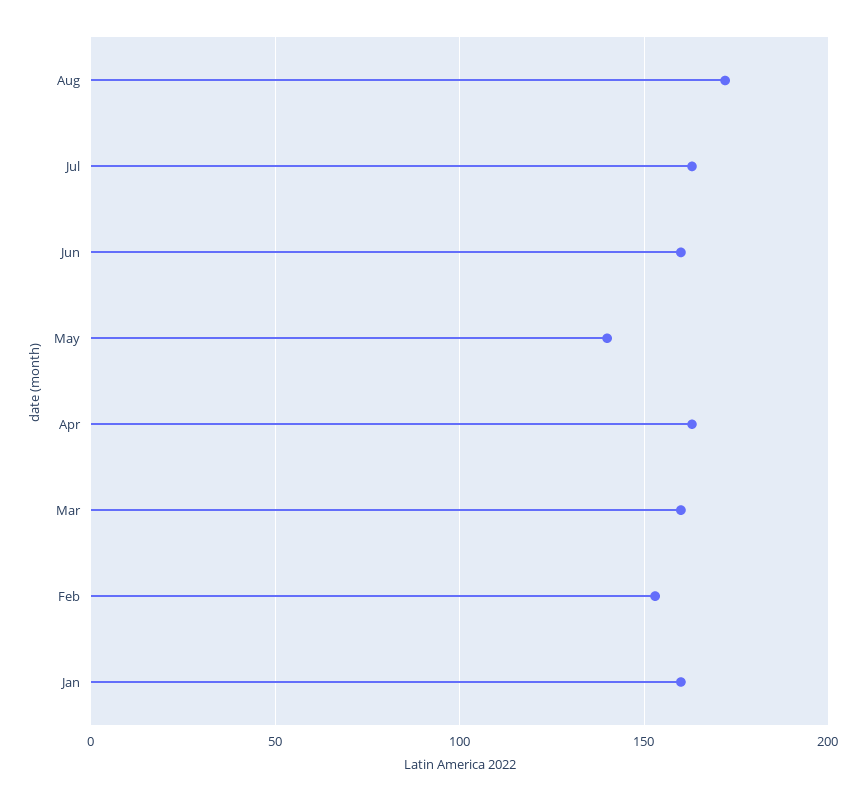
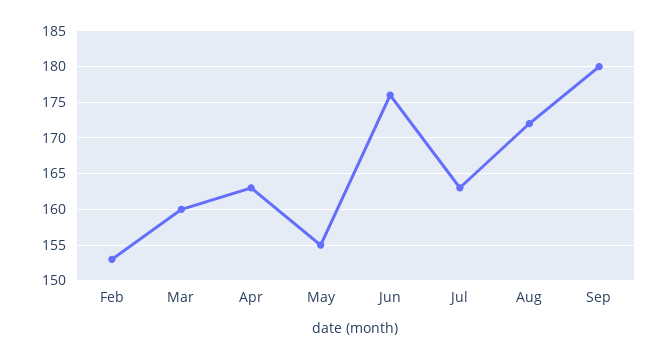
Jun: 160 -> 176
May: 140 -> 155
Jan: 160 -> none
Sep: none -> 180

